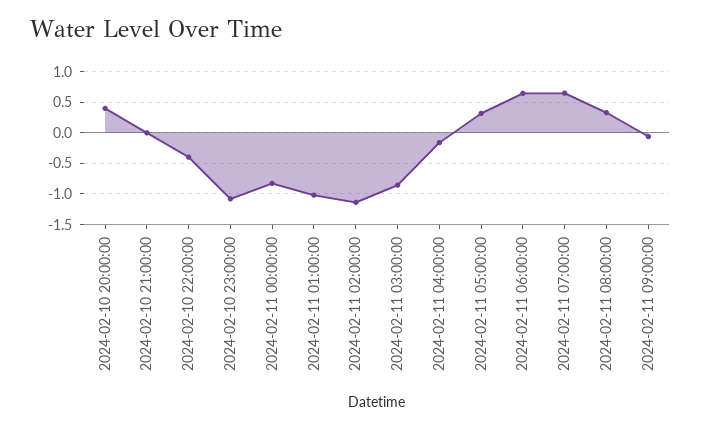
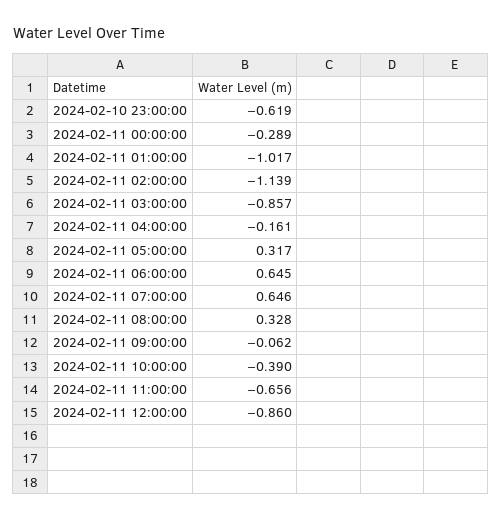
2024-02-10 20:00:00: 0.4 -> none
2024-02-10 21:00:00: 0 -> none
2024-02-10 22:00:00: -0.4 -> none
2024-02-10 23:00:00: -1.1 -> -0.619
2024-02-11 00:00:00: -0.8 -> -0.289
2024-02-11 10:00:00: none -> -0.39
2024-02-11 11:00:00: none -> -0.656
2024-02-11 12:00:00: none -> -0.86

